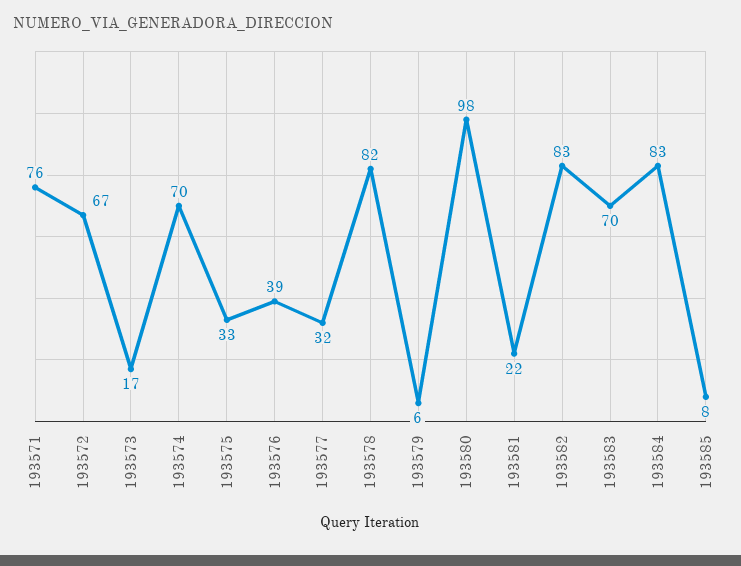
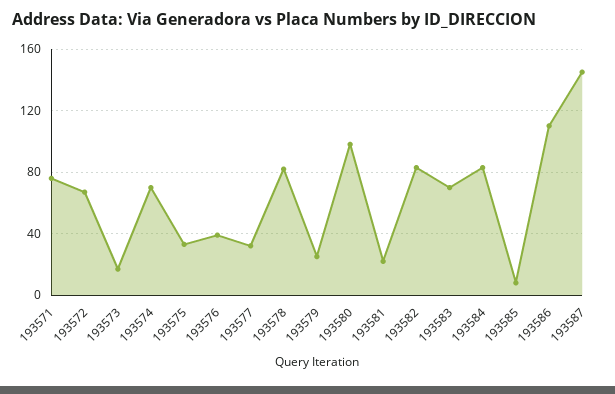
193579: 6 -> 25
193586: none -> 110
193587: none -> 145

